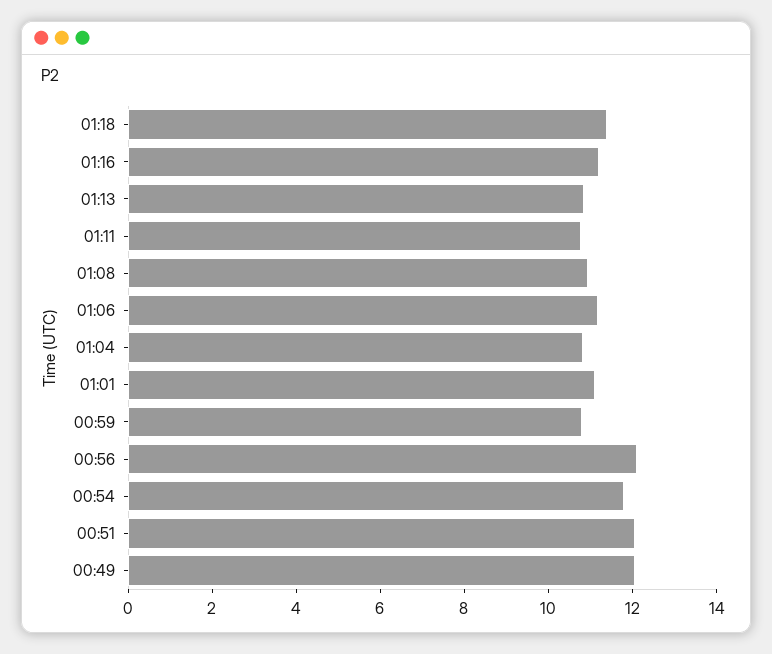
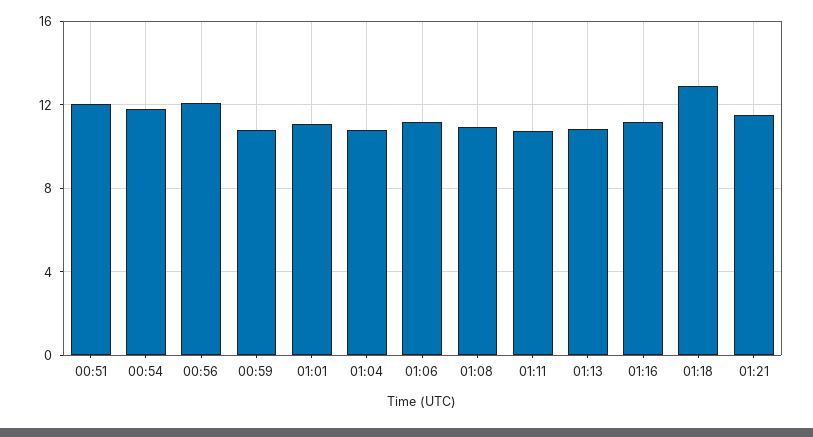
01:18: 11.5 -> 13
00:49: 12 -> none
01:21: none -> 11.5

